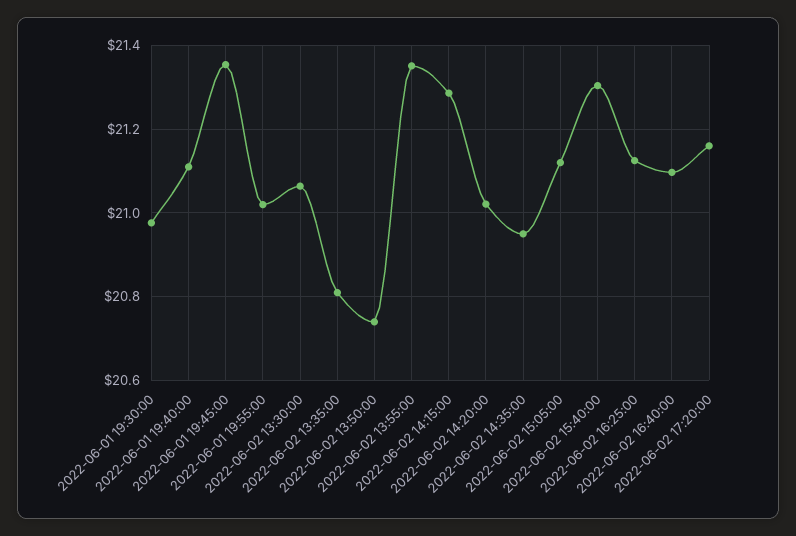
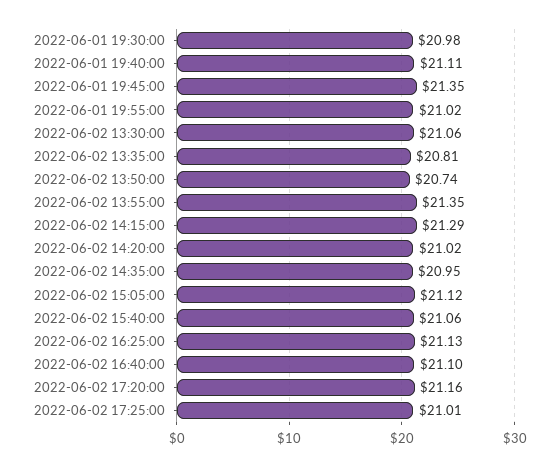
2022-06-02 15:40:00: 21.3 -> 21.06
2022-06-02 17:25:00: none -> 21.01

